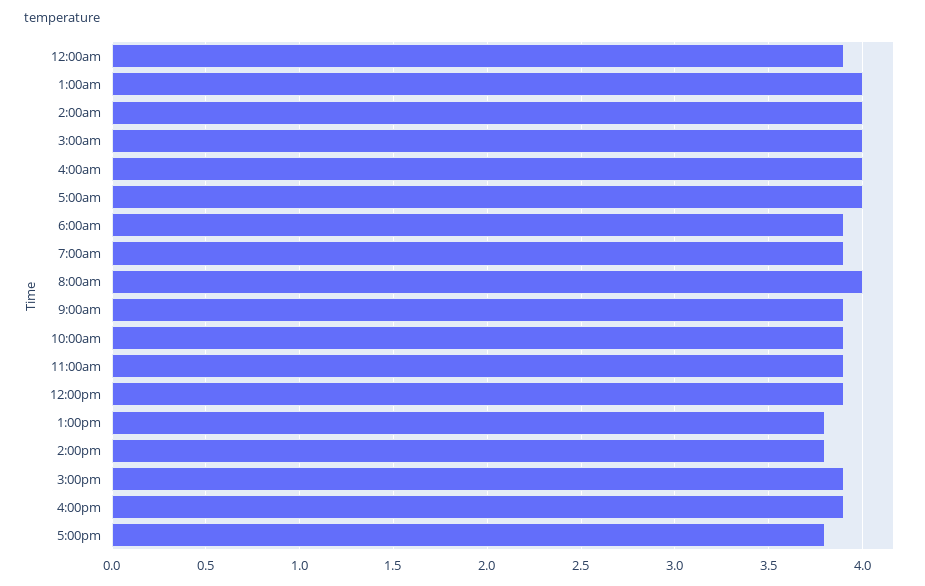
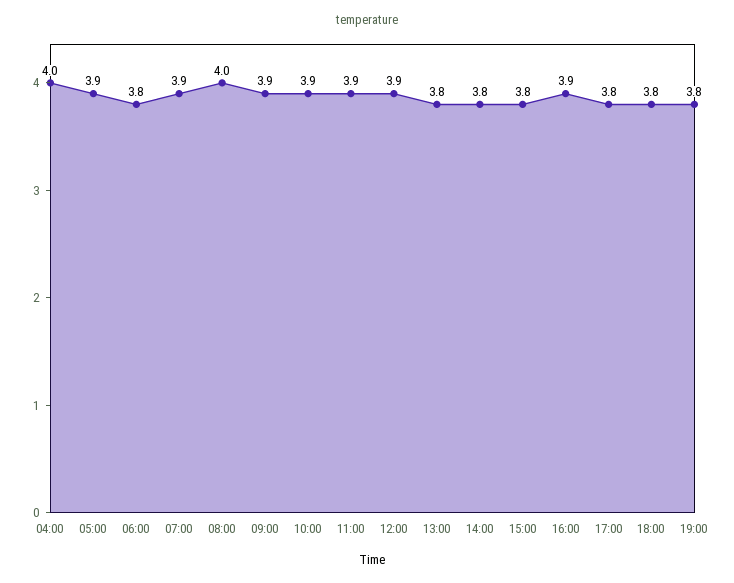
12:00am: 3.9 -> none
1:00am: 4 -> none
2:00am: 4 -> none
3:00am: 4 -> none
5:00am: 4 -> 3.9
6:00am: 3.9 -> 3.8
3:00pm: 3.9 -> 3.8
18:00: none -> 3.8
19:00: none -> 3.8

